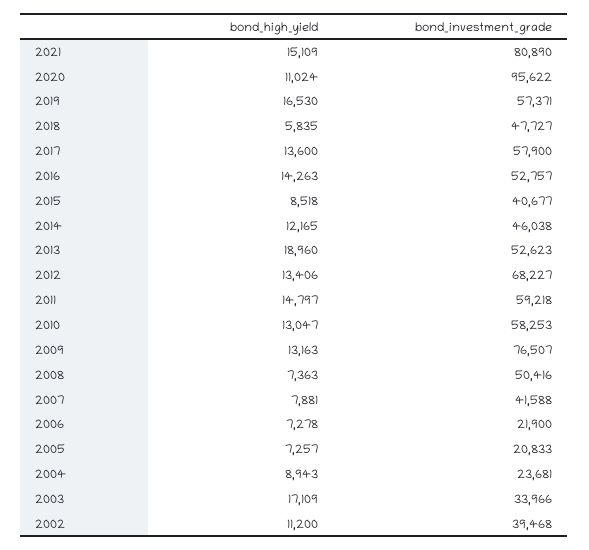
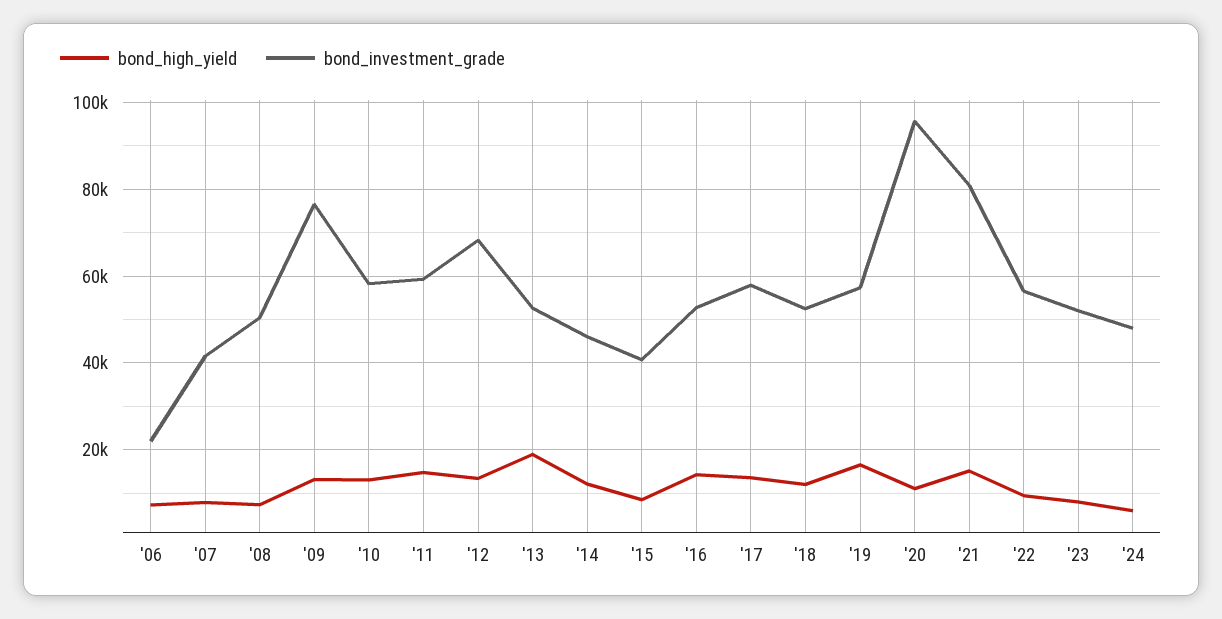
bond_high_yield, 2018: 5835 -> 12000
bond_investment_grade, 2018: 47727 -> 52000
bond_high_yield, 2005: 7257 -> none
bond_investment_grade, 2005: 20833 -> none
bond_high_yield, 2004: 8943 -> none
bond_investment_grade, 2004: 23681 -> none
bond_high_yield, 2003: 17109 -> none
bond_investment_grade, 2003: 33966 -> none
bond_high_yield, 2002: 11200 -> none
bond_investment_grade, 2002: 39468 -> none
bond_high_yield, '22: none -> 10000
bond_investment_grade, '22: none -> 56000
bond_high_yield, '23: none -> 8000
bond_investment_grade, '23: none -> 52000
bond_high_yield, '24: none -> 6000
bond_investment_grade, '24: none -> 48000

